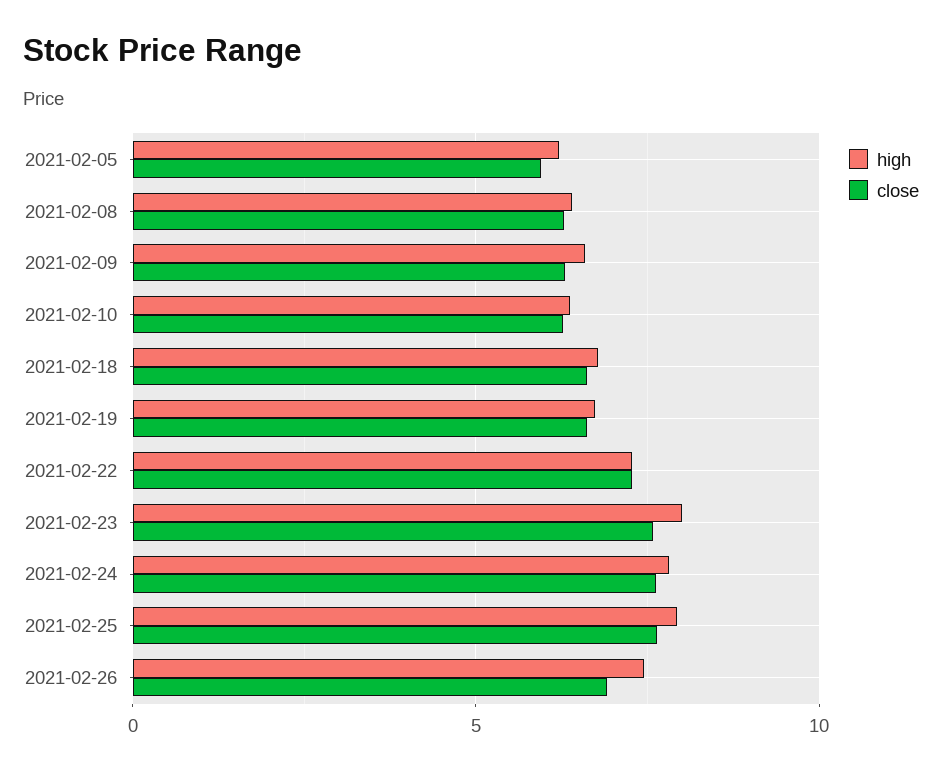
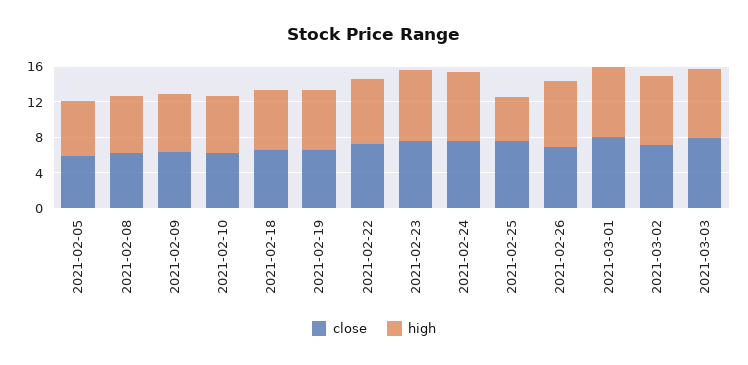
high, 2021-02-25: 8 -> 5
close, 2021-03-01: none -> 8
high, 2021-03-01: none -> 8
close, 2021-03-02: none -> 7
high, 2021-03-02: none -> 8
close, 2021-03-03: none -> 8
high, 2021-03-03: none -> 8

